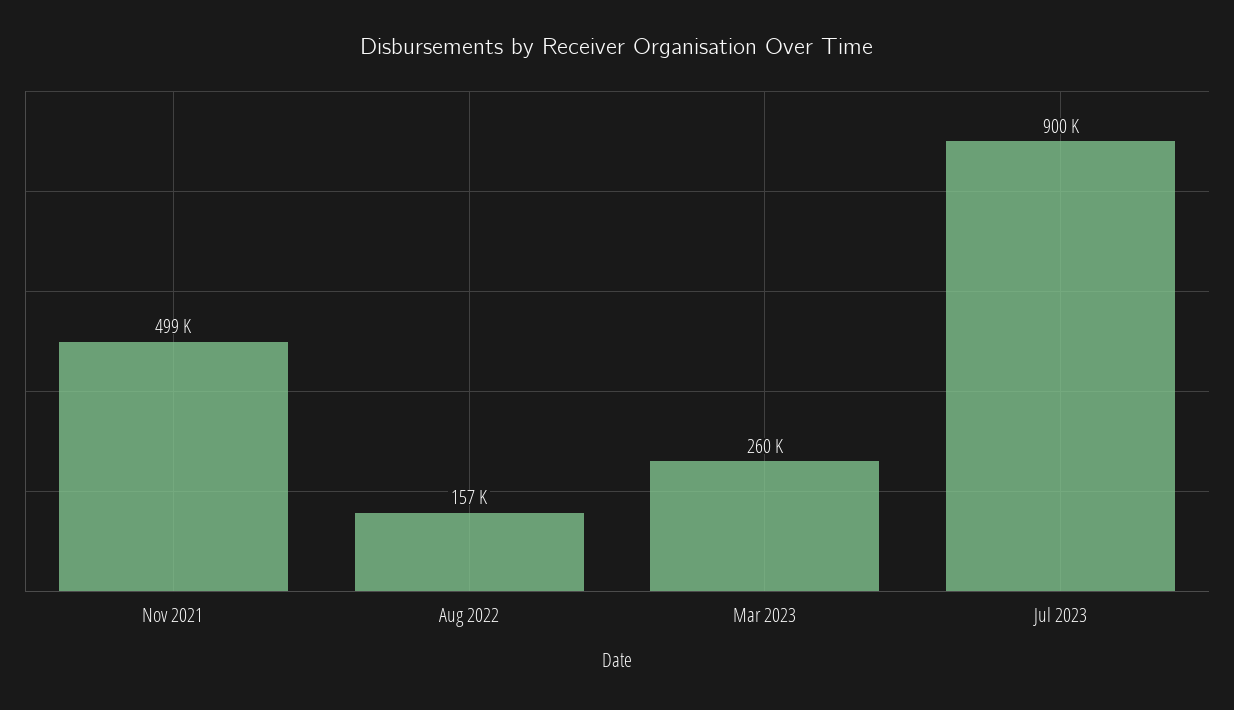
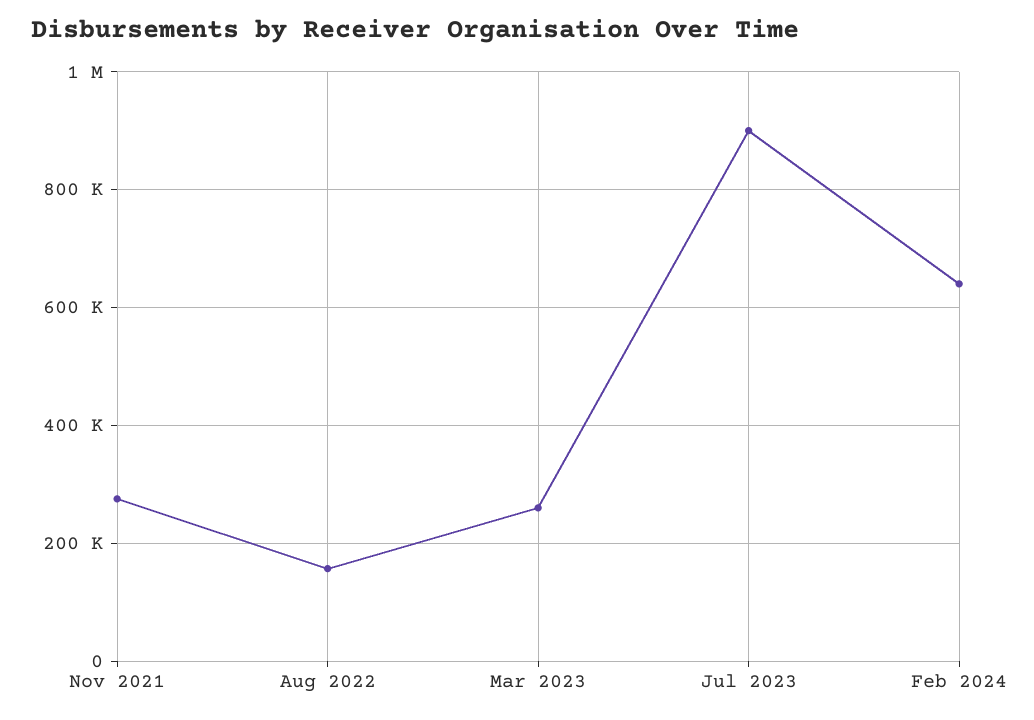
Nov 2021: 499000 -> 280000
Feb 2024: none -> 640000

